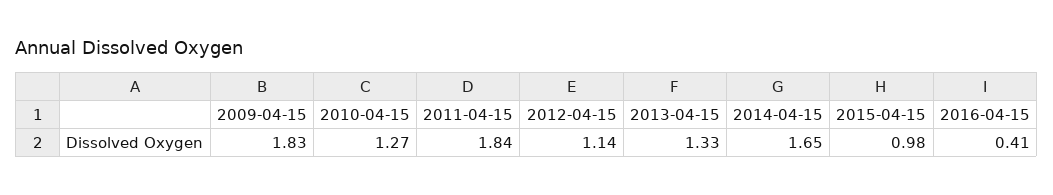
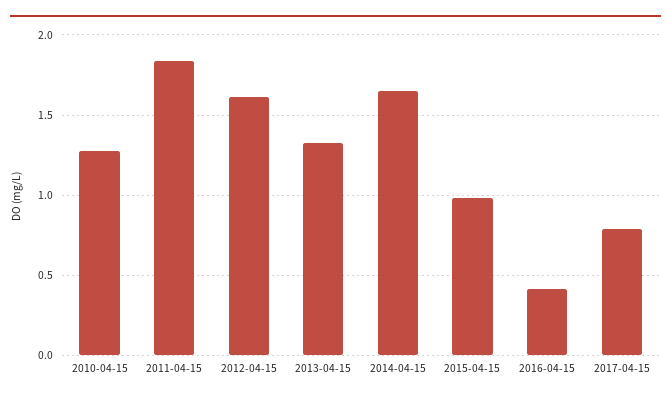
2009-04-15: 1.83 -> none
2012-04-15: 1.14 -> 1.6
2017-04-15: none -> 0.8

